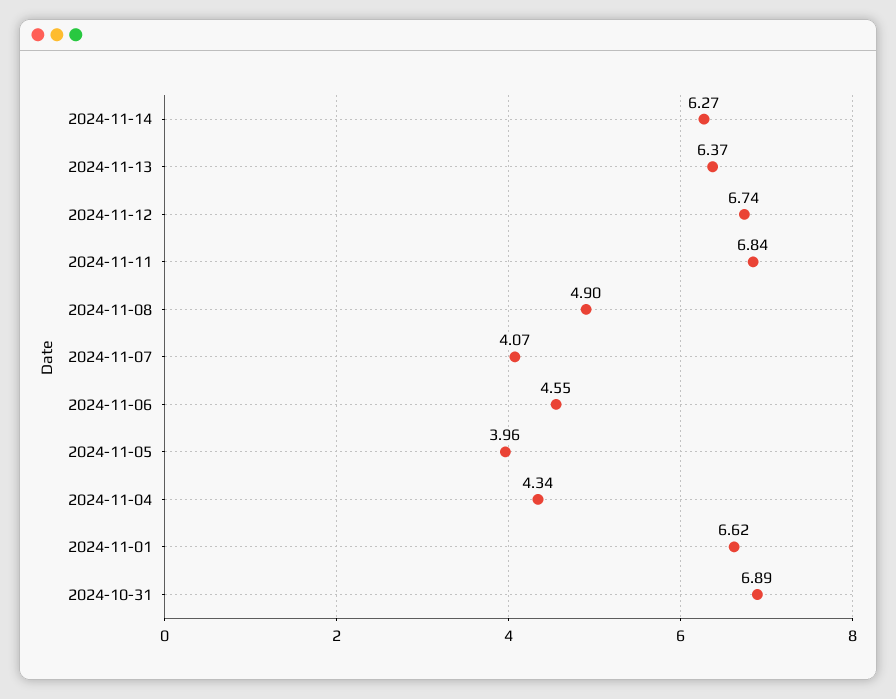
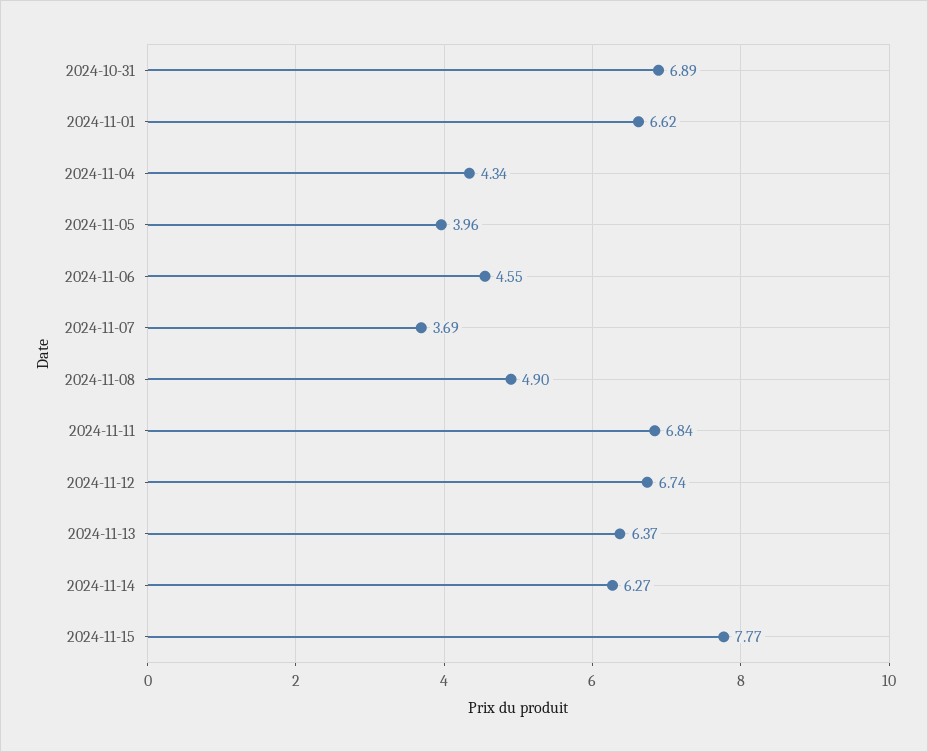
2024-11-07: 4.07 -> 3.69
2024-11-15: none -> 7.77

